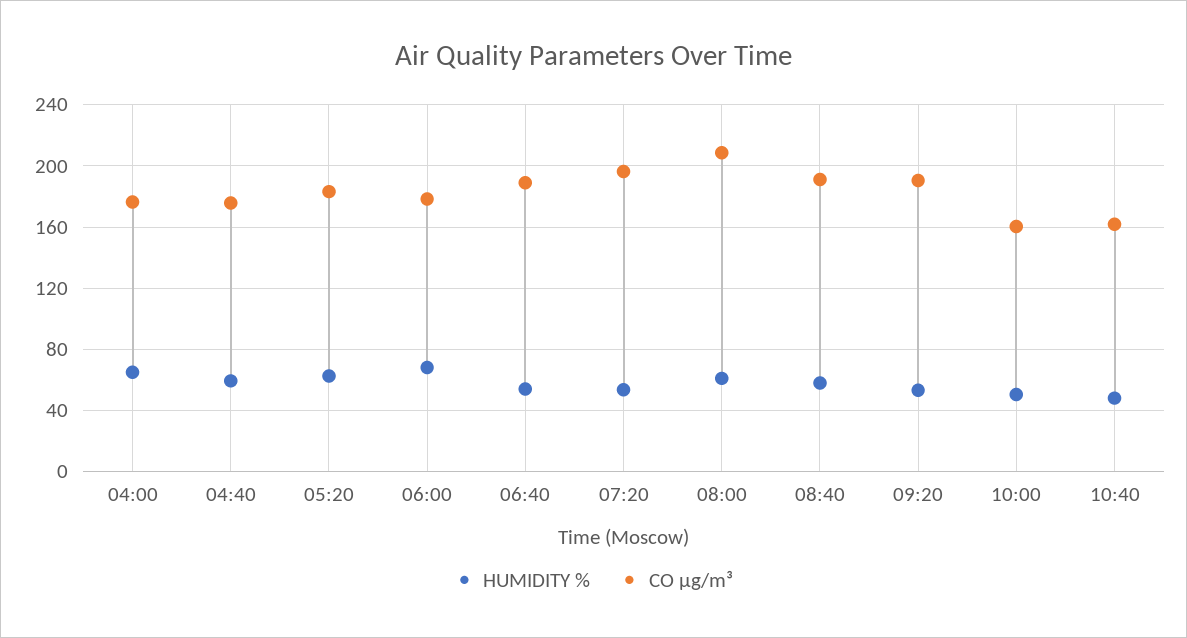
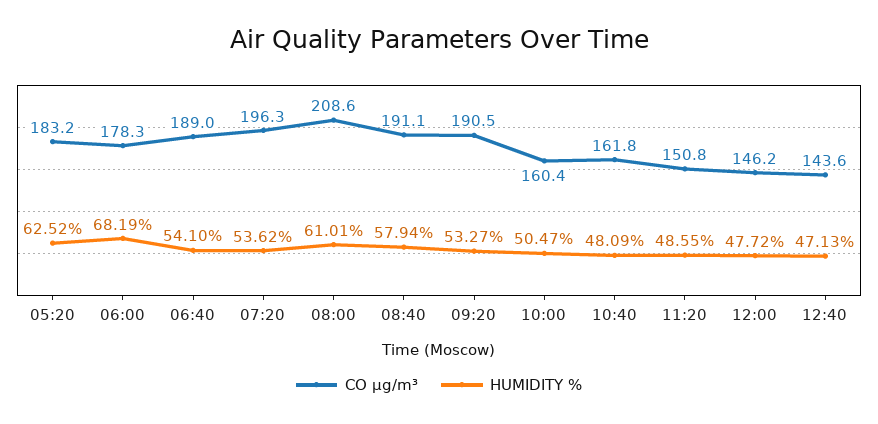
HUMIDITY %, 04:00: 65 -> none
CO µg/m³, 04:00: 175 -> none
HUMIDITY %, 04:40: 60 -> none
CO µg/m³, 04:40: 175 -> none
CO µg/m³, 11:20: none -> 150.8
HUMIDITY %, 11:20: none -> 48.55
CO µg/m³, 12:00: none -> 146.2
HUMIDITY %, 12:00: none -> 47.72
CO µg/m³, 12:40: none -> 143.6
HUMIDITY %, 12:40: none -> 47.13

